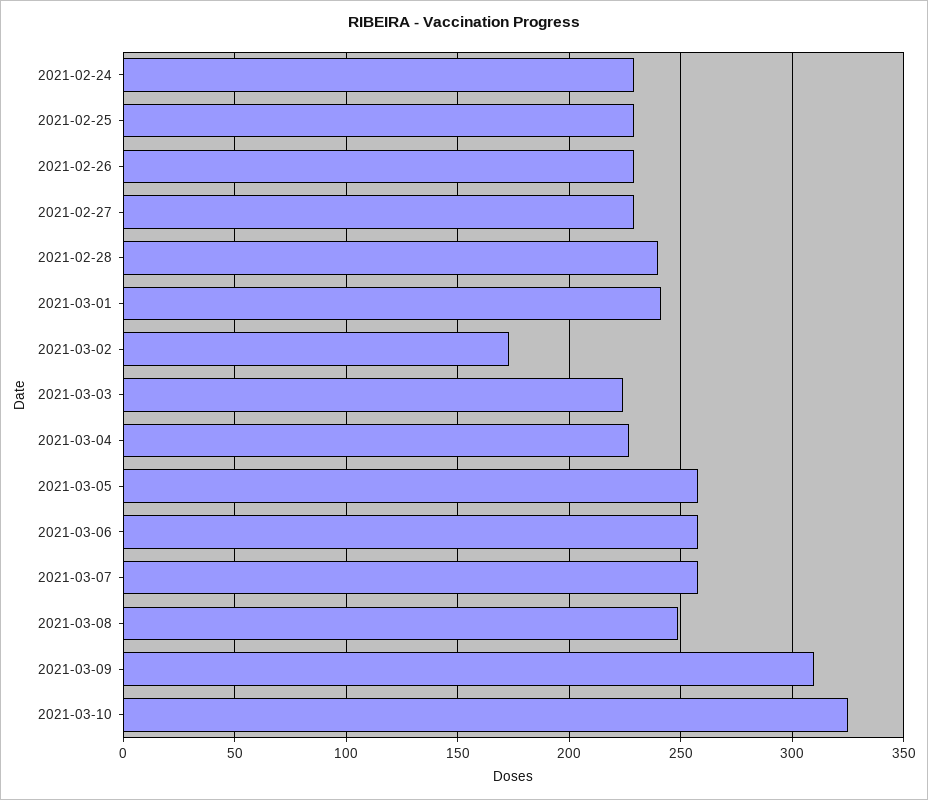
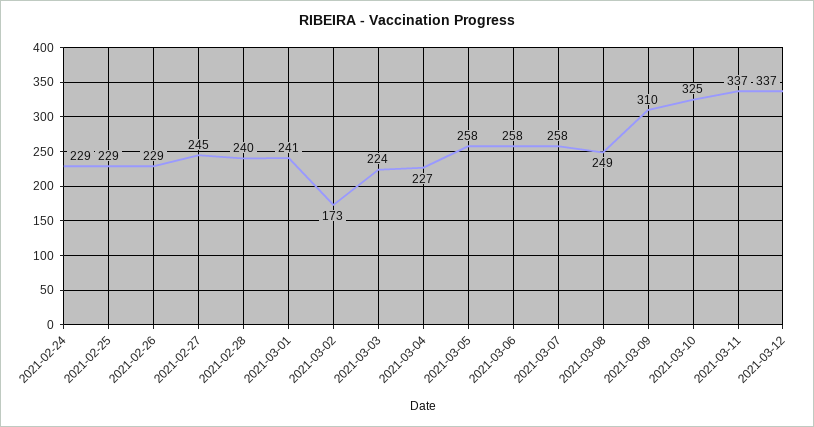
2021-02-27: 230 -> 245
2021-03-11: none -> 337
2021-03-12: none -> 337

